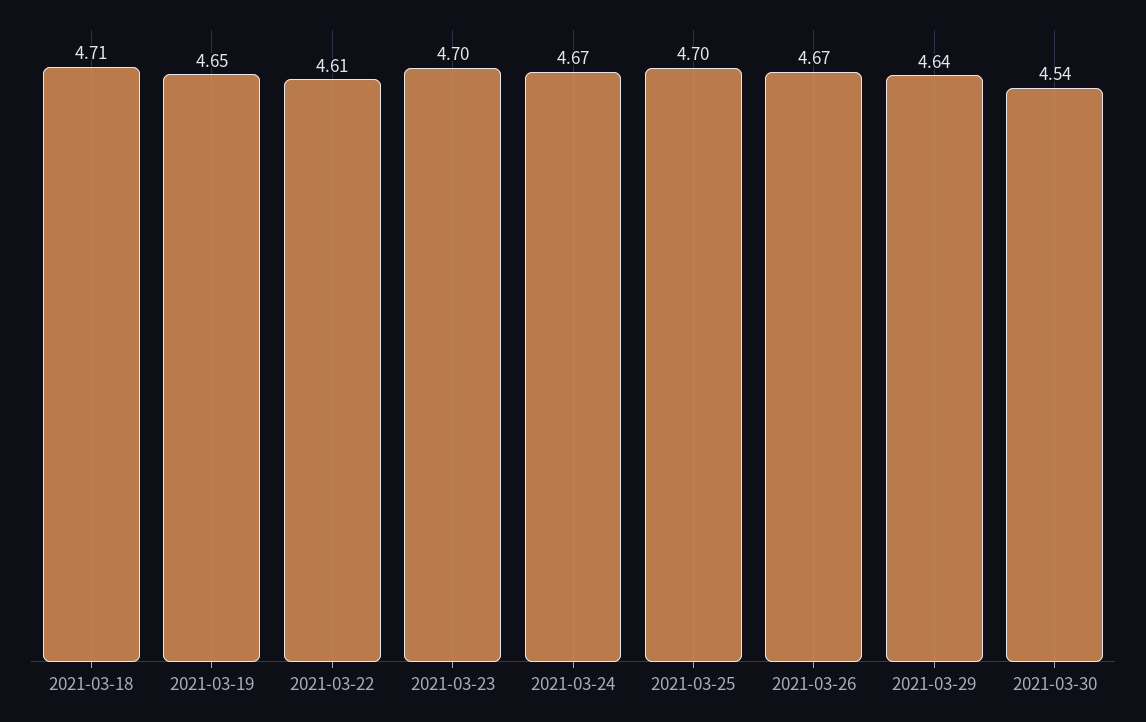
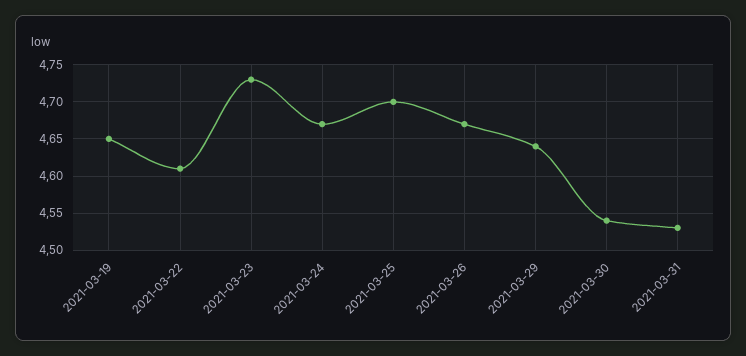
2021-03-18: 4.71 -> none
2021-03-23: 4.7 -> 4.73
2021-03-31: none -> 4.53

